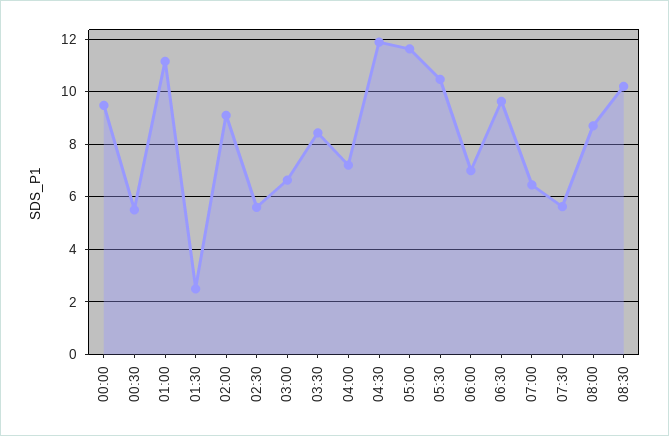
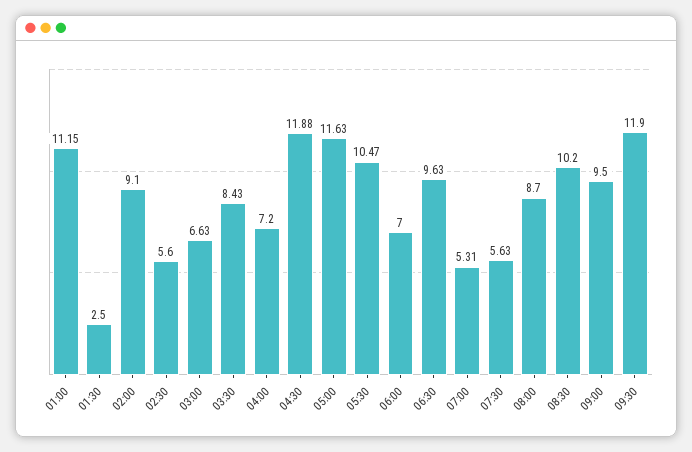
00:00: 9.5 -> none
00:30: 5.5 -> none
07:00: 6.5 -> 5.31
09:00: none -> 9.5
09:30: none -> 11.9

